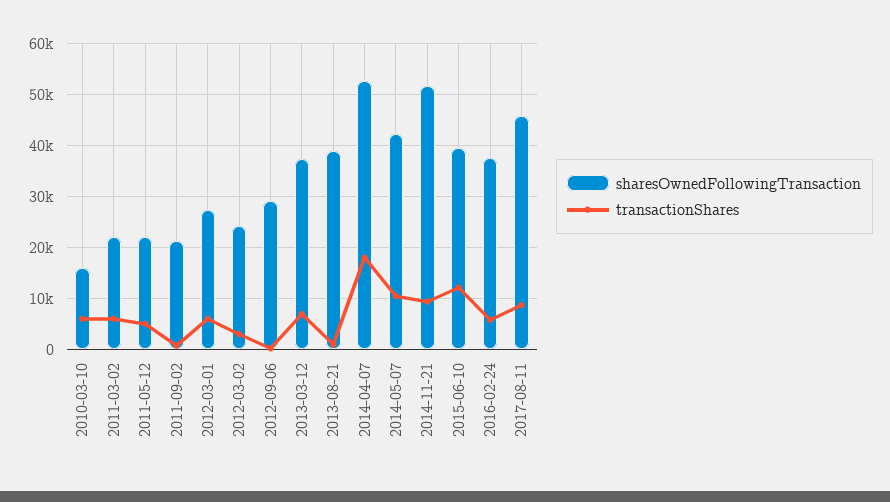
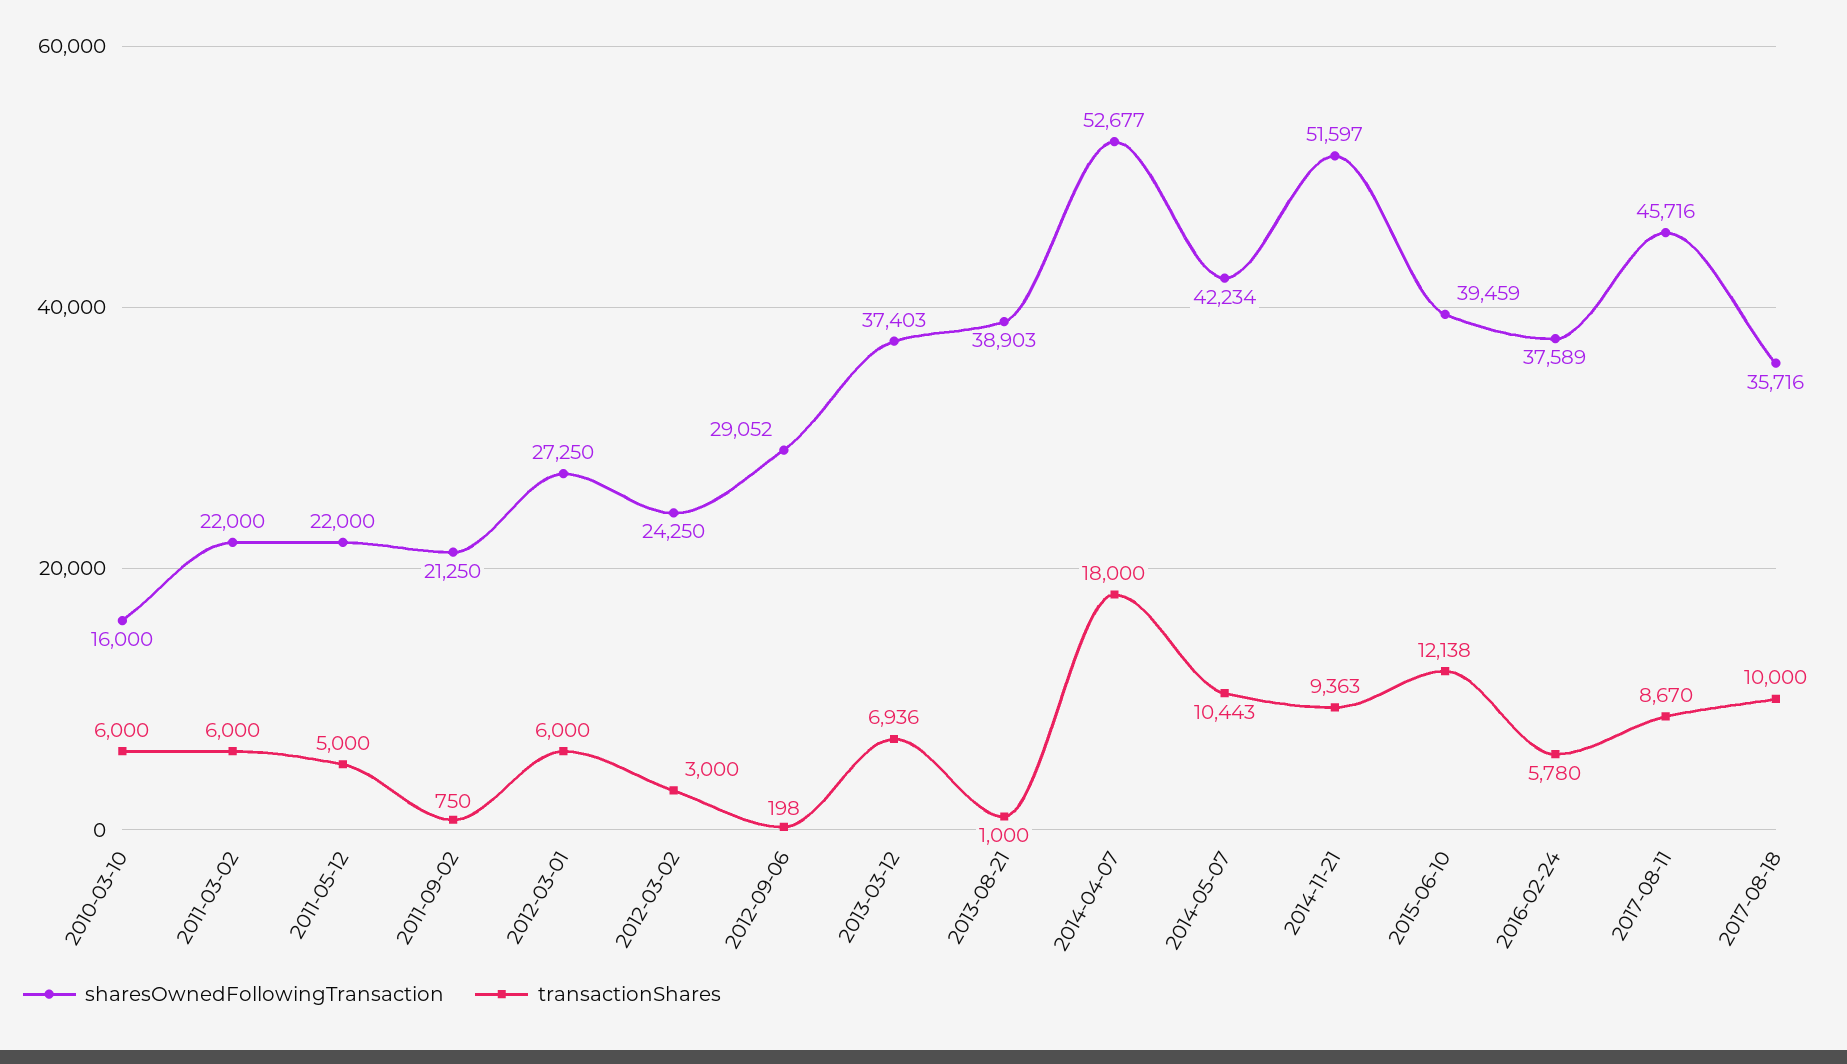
sharesOwnedFollowingTransaction, 2017-08-18: none -> 35716
transactionShares, 2017-08-18: none -> 10000

